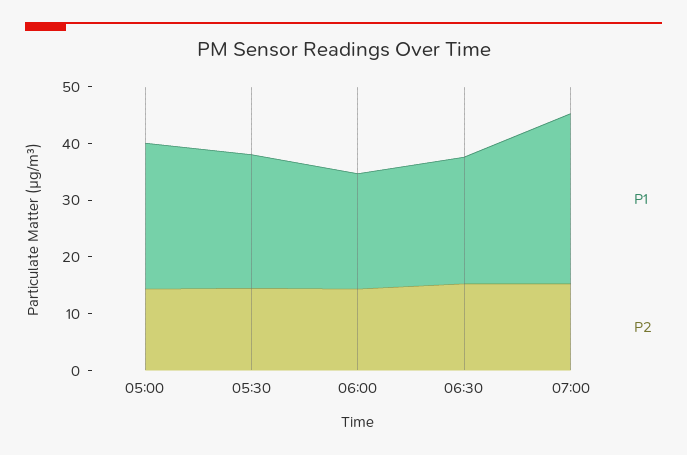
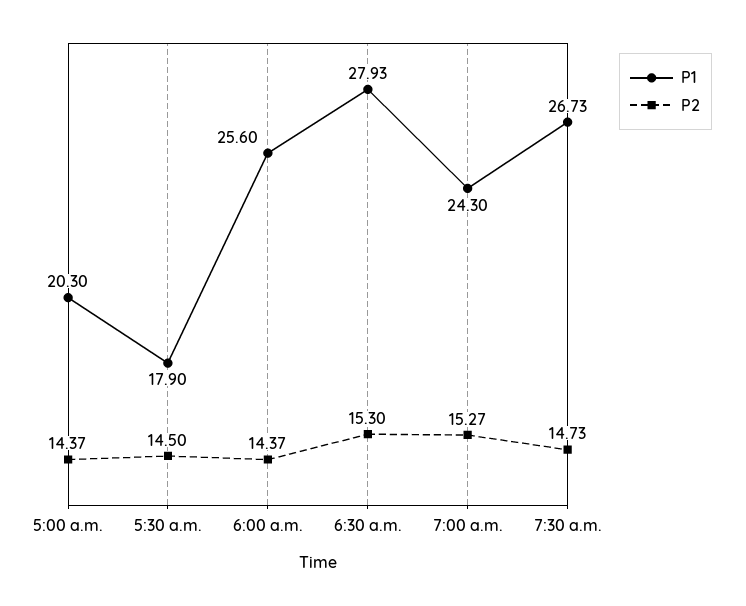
P1, 05:00: 26 -> 20.3
P1, 05:30: 24 -> 17.9
P1, 06:00: 20 -> 25.6
P1, 06:30: 22 -> 27.93
P1, 07:00: 30 -> 24.3
P1, 7:30 a.m.: none -> 26.73
P2, 7:30 a.m.: none -> 14.73

